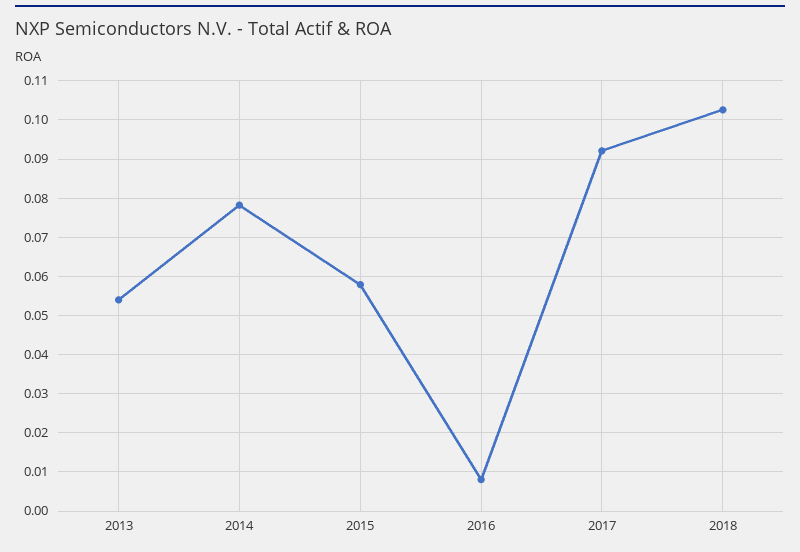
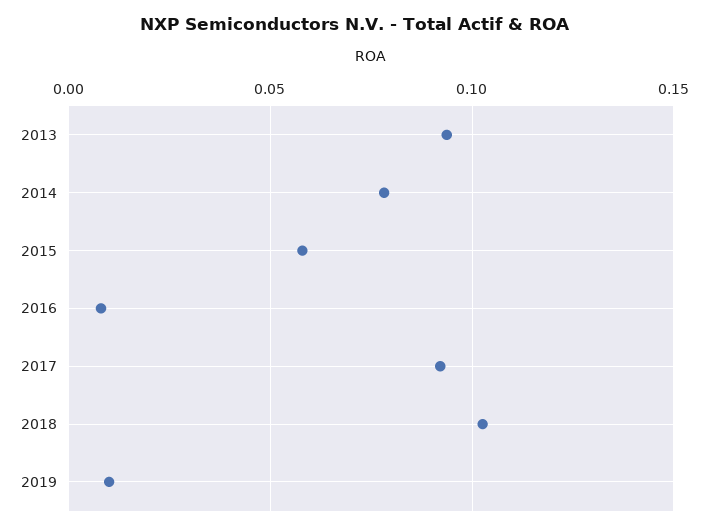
2013: 0.054 -> 0.095
2019: none -> 0.01

